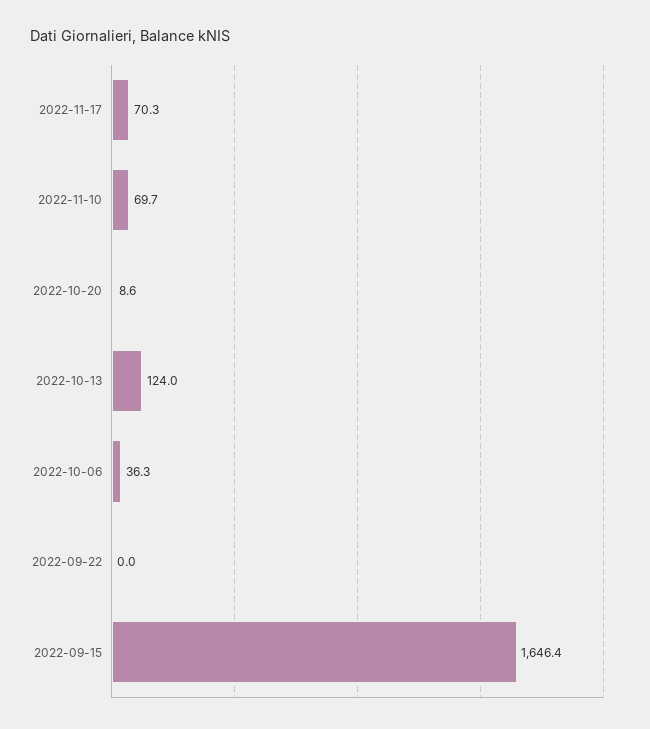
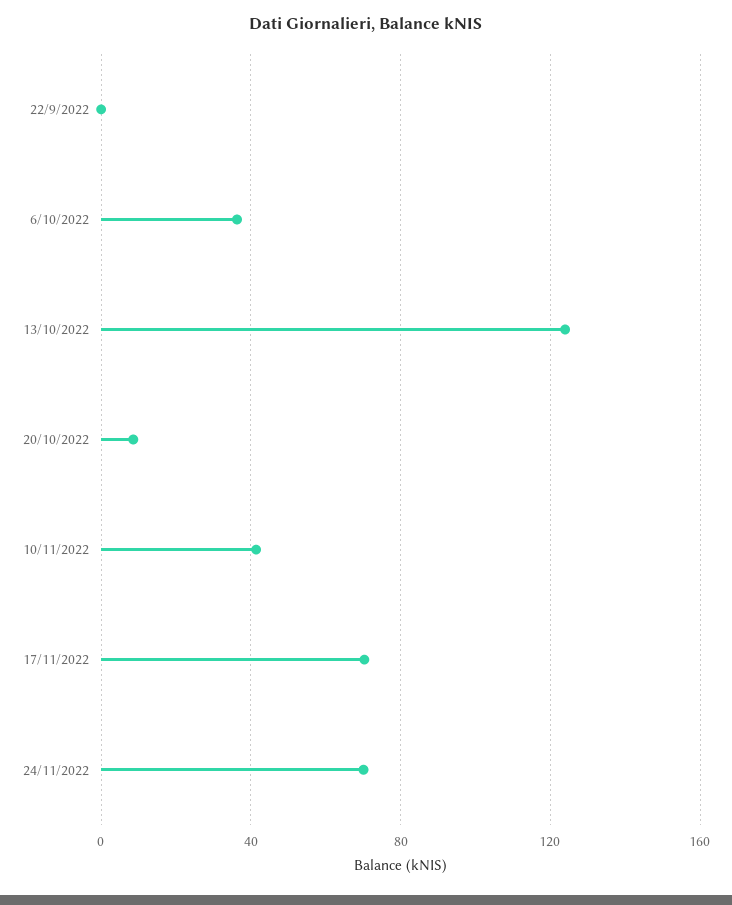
2022-11-10: 69.7 -> 40
2022-09-15: 1646.4 -> none
24/11/2022: none -> 70

